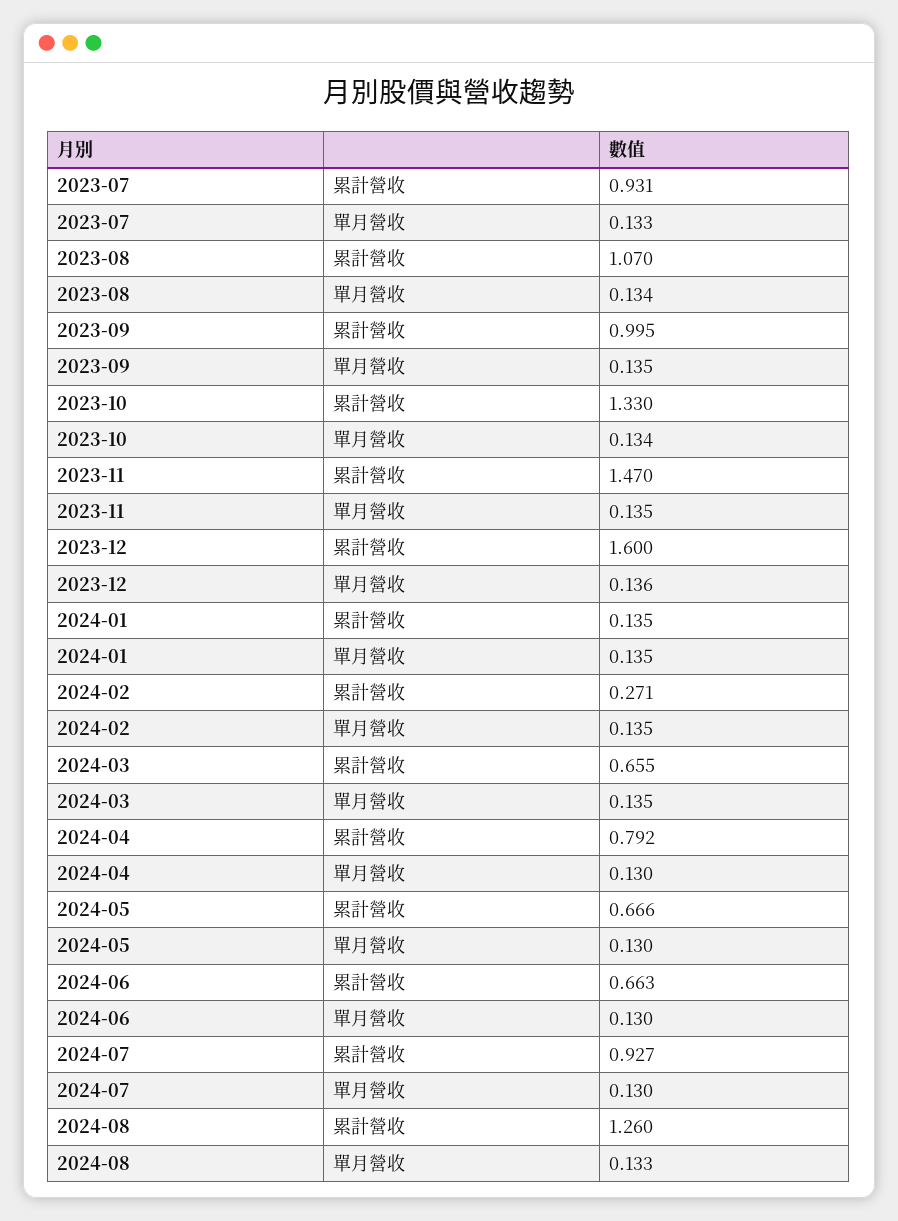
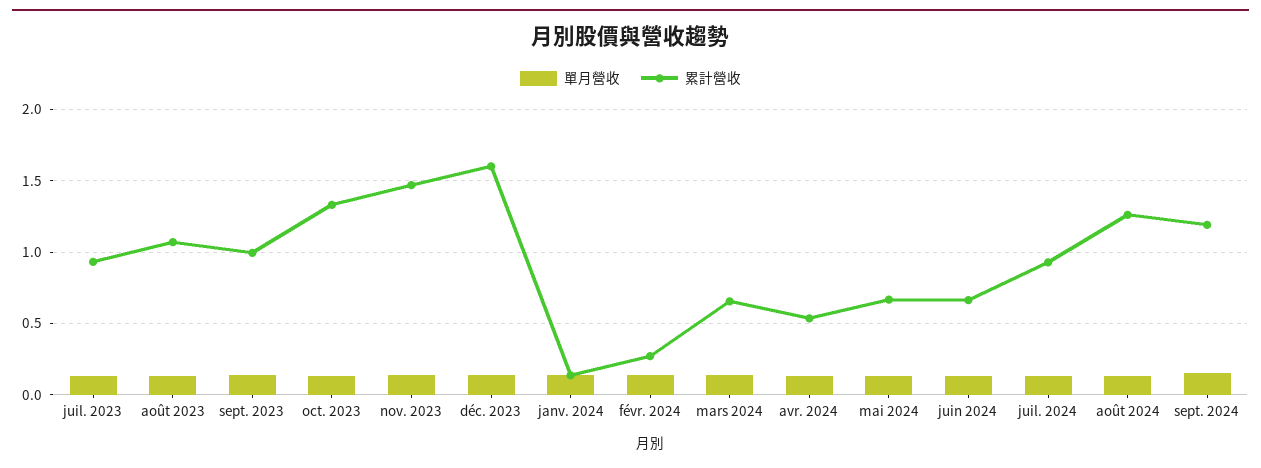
累計營收, 2024-04: 0.792 -> 0.55
單月營收, sept. 2024: none -> 0.15
累計營收, sept. 2024: none -> 1.2

